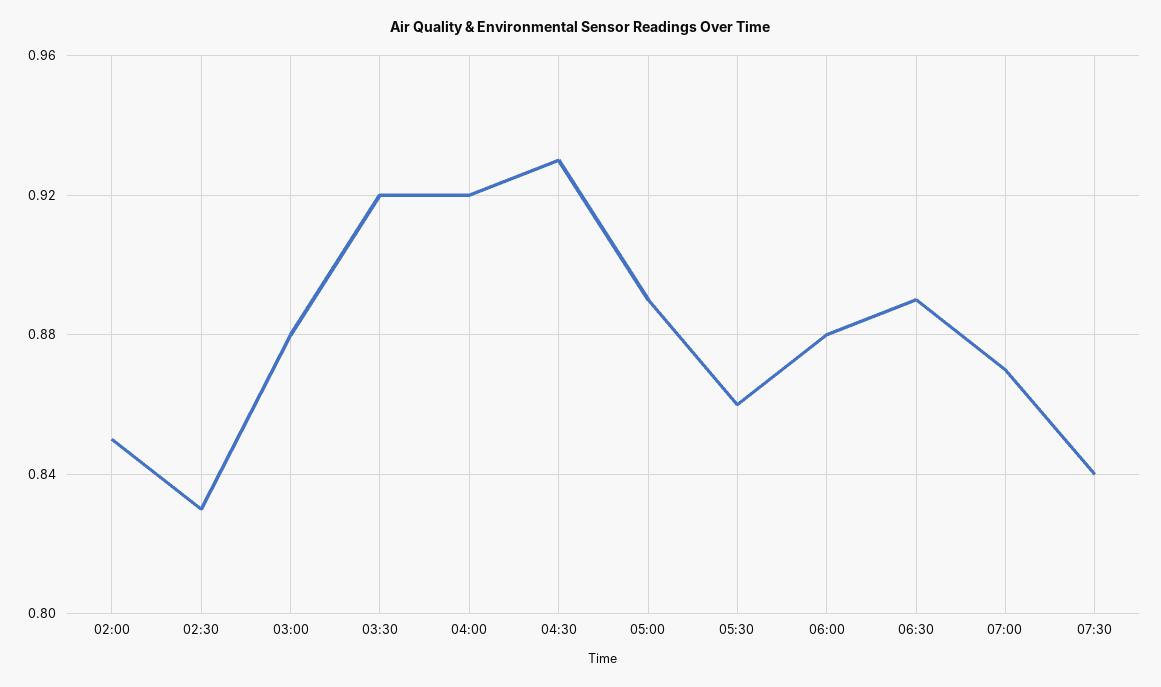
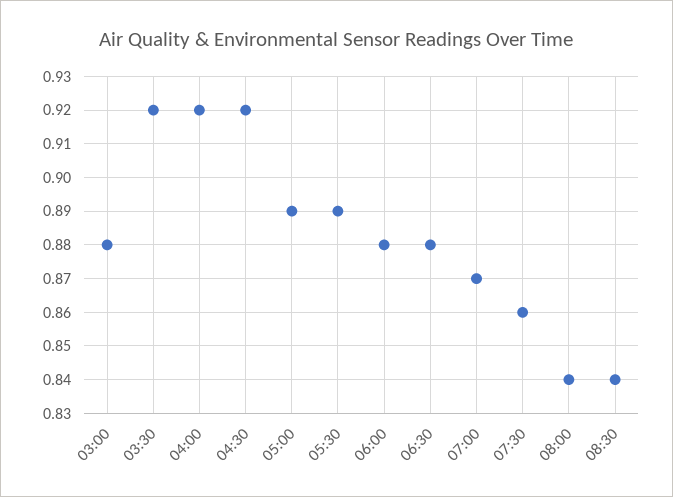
02:00: 0.85 -> none
02:30: 0.83 -> none
04:30: 0.93 -> 0.92
05:30: 0.86 -> 0.89
06:30: 0.89 -> 0.88
07:30: 0.84 -> 0.86
08:00: none -> 0.84
08:30: none -> 0.84

